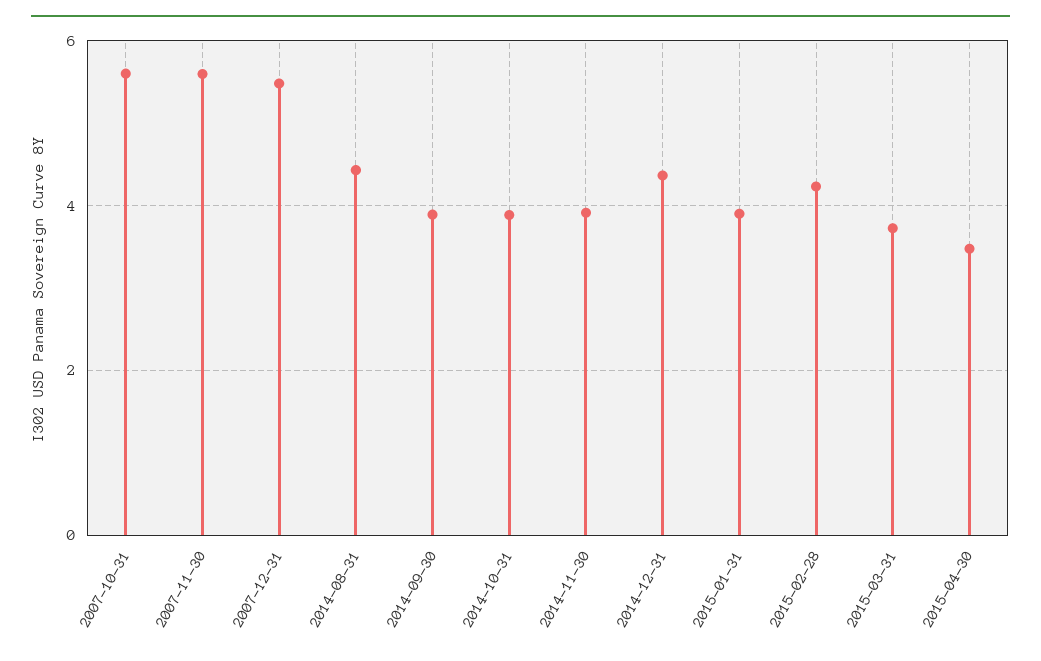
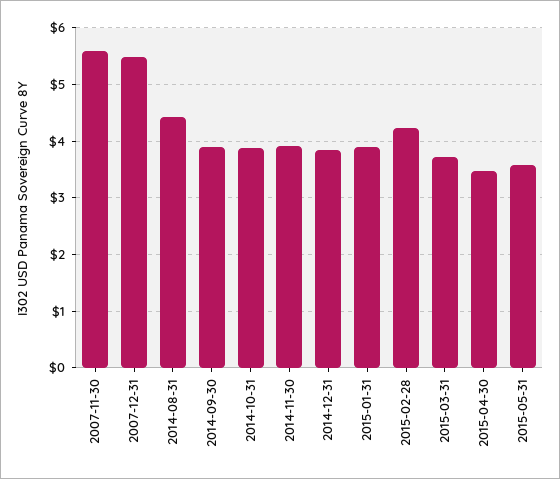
2007-10-31: 5.6 -> none
2014-12-31: 4.4 -> 3.8
2015-05-31: none -> 3.6

